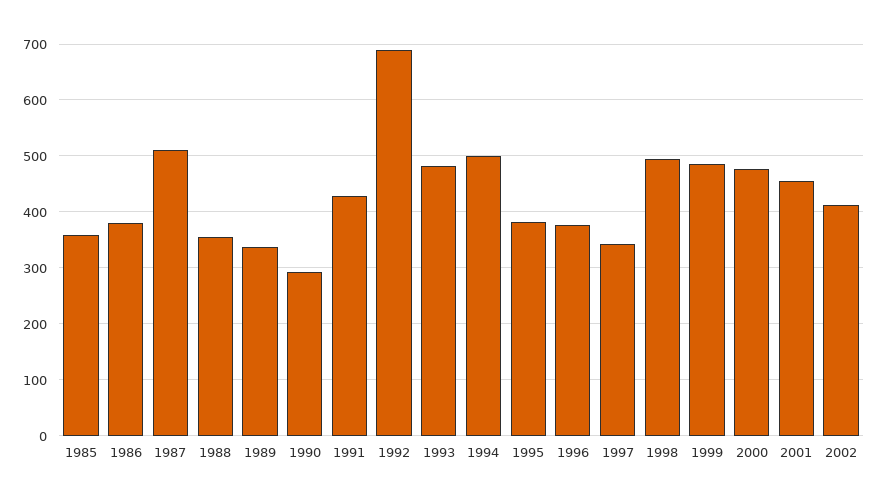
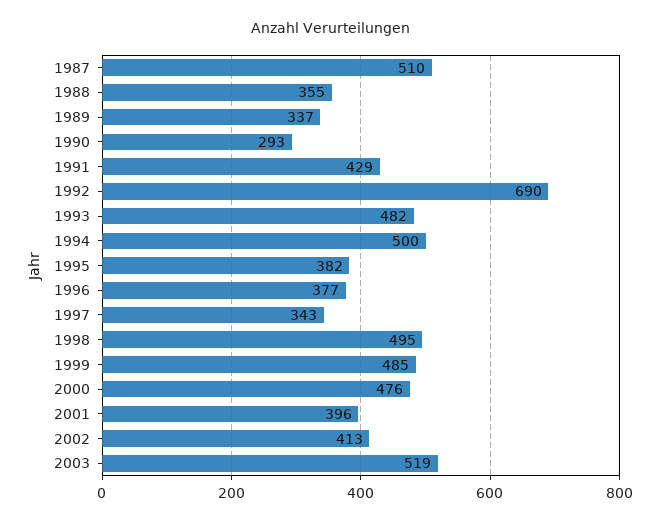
1985: 360 -> none
1986: 380 -> none
2001: 460 -> 396
2003: none -> 519

